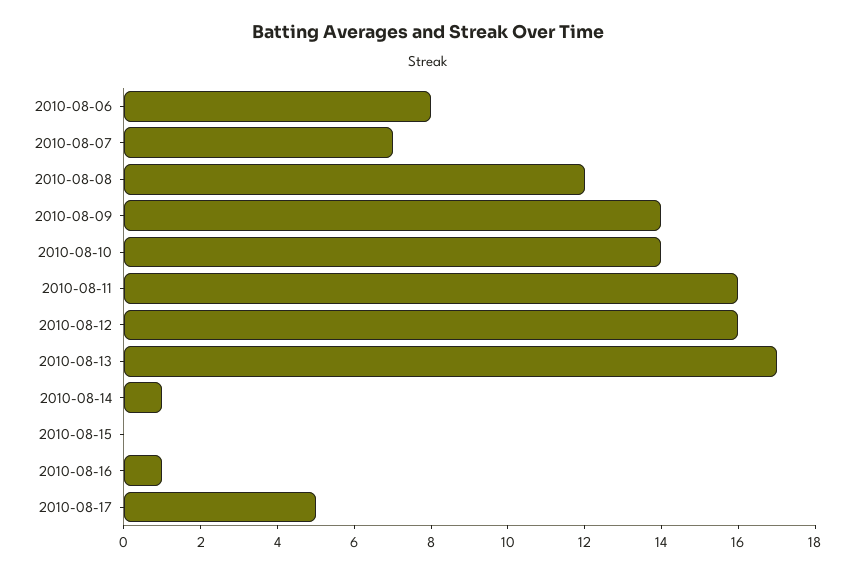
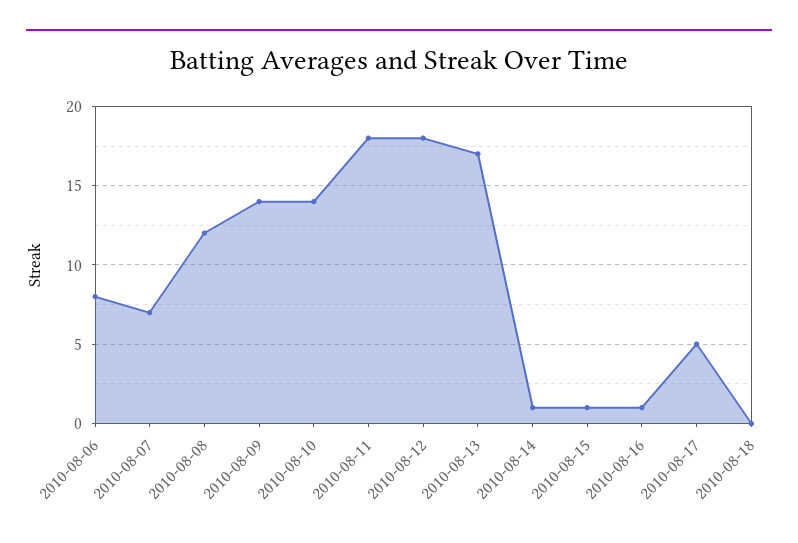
2010-08-11: 16 -> 18
2010-08-12: 16 -> 18
2010-08-15: 0 -> 1
2010-08-18: none -> 0

